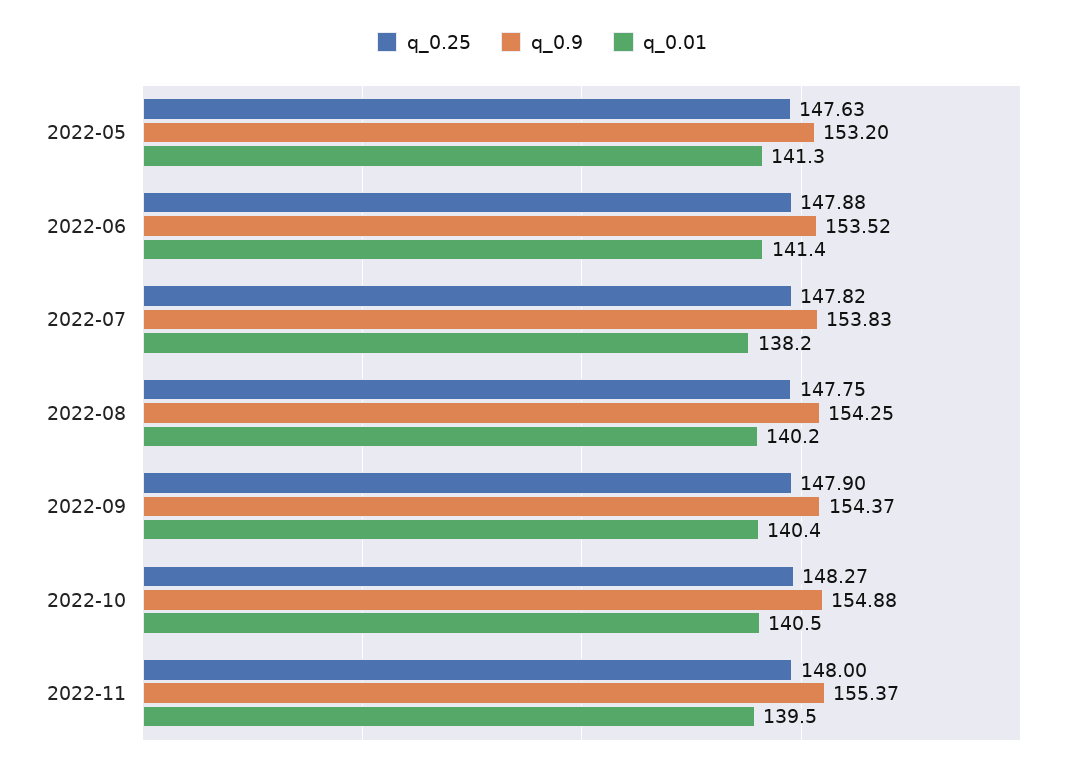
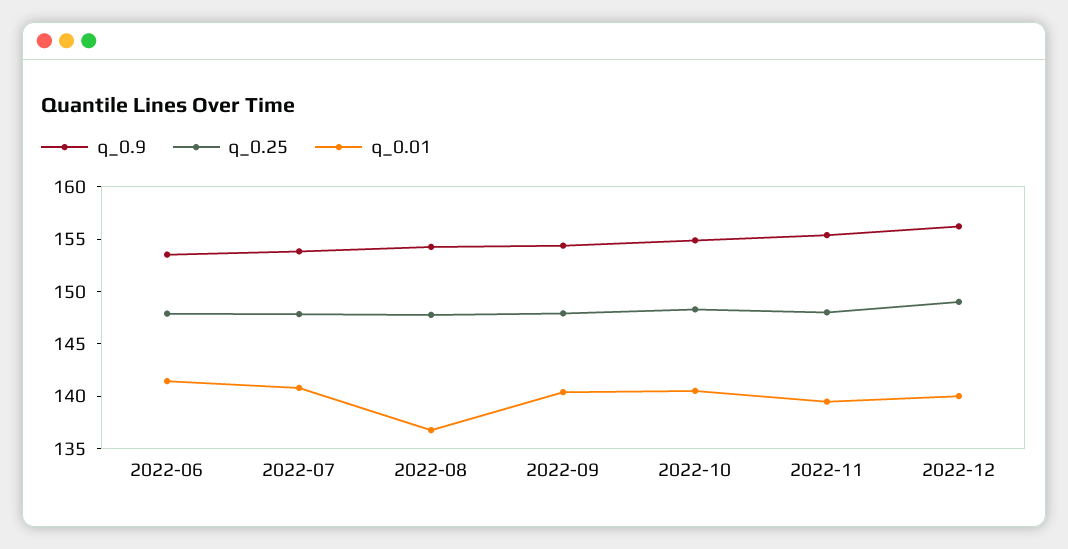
q_0.25, 2022-05: 147.63 -> none
q_0.9, 2022-05: 153.2 -> none
q_0.01, 2022-05: 141.3 -> none
q_0.01, 2022-07: 138.2 -> 141
q_0.01, 2022-08: 140.2 -> 137
q_0.9, 2022-12: none -> 156
q_0.25, 2022-12: none -> 149
q_0.01, 2022-12: none -> 140

